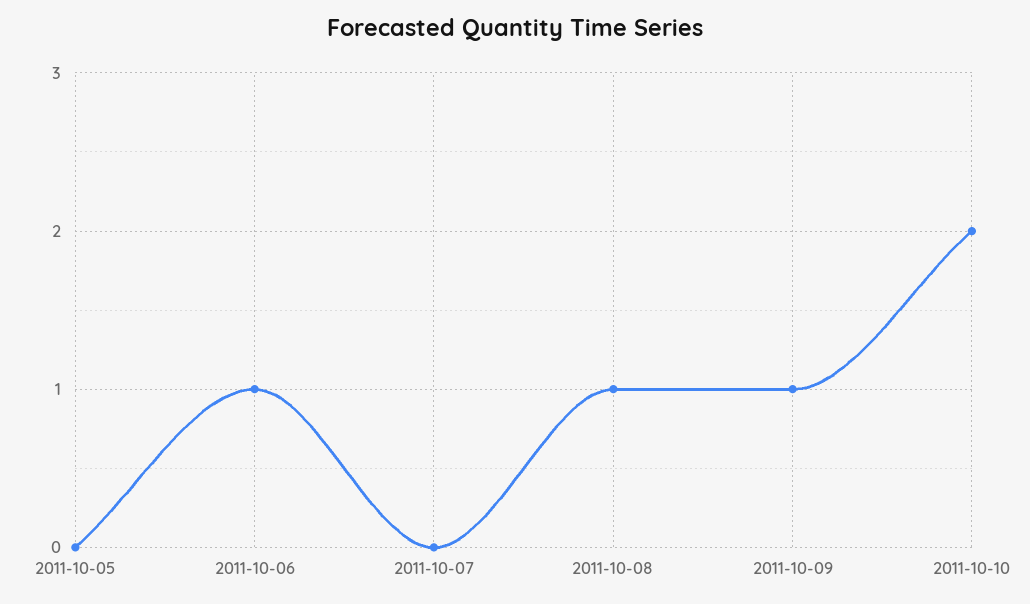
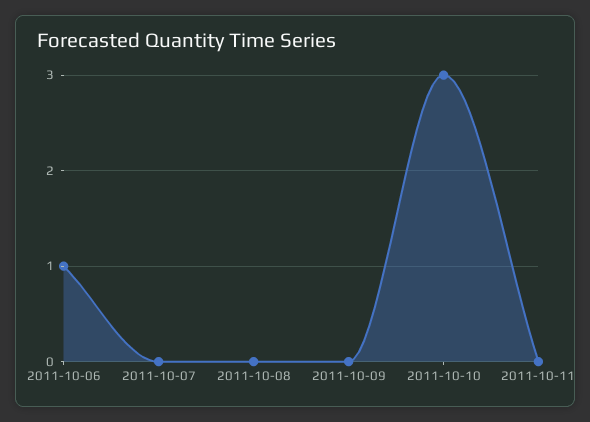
2011-10-05: 0 -> none
2011-10-08: 1 -> 0
2011-10-09: 1 -> 0
2011-10-10: 2 -> 3
2011-10-11: none -> 0

